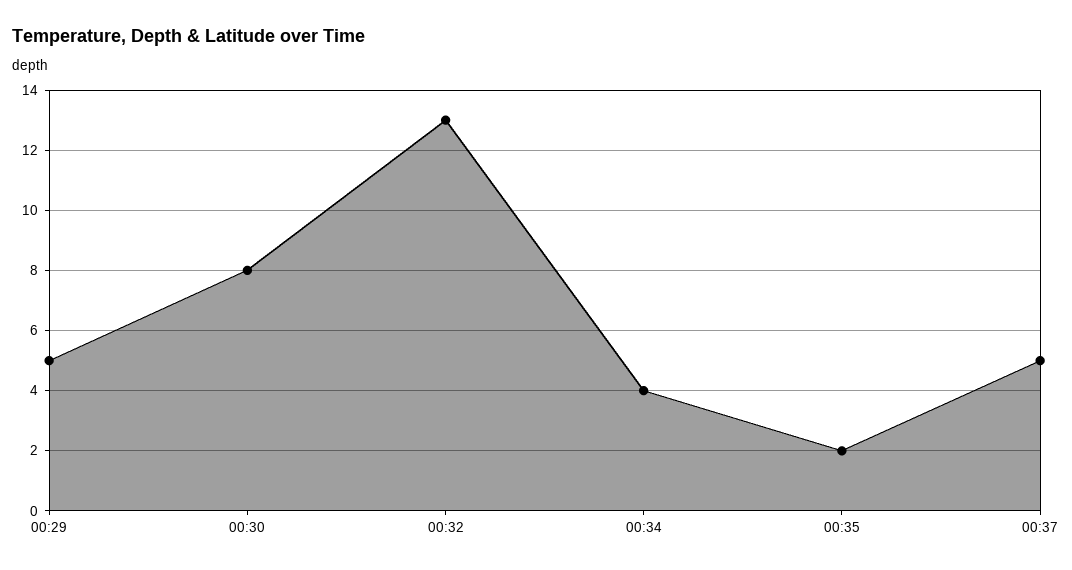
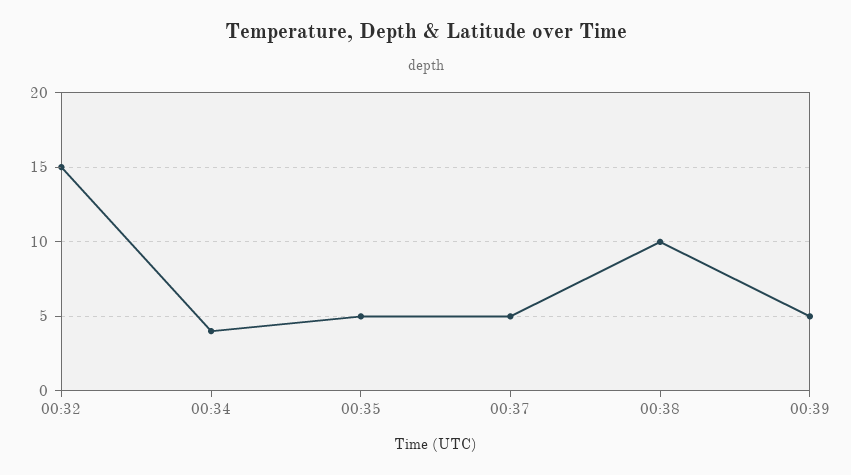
00:29: 5 -> none
00:30: 8 -> none
00:32: 13 -> 15
00:35: 2 -> 5
00:38: none -> 10
00:39: none -> 5

